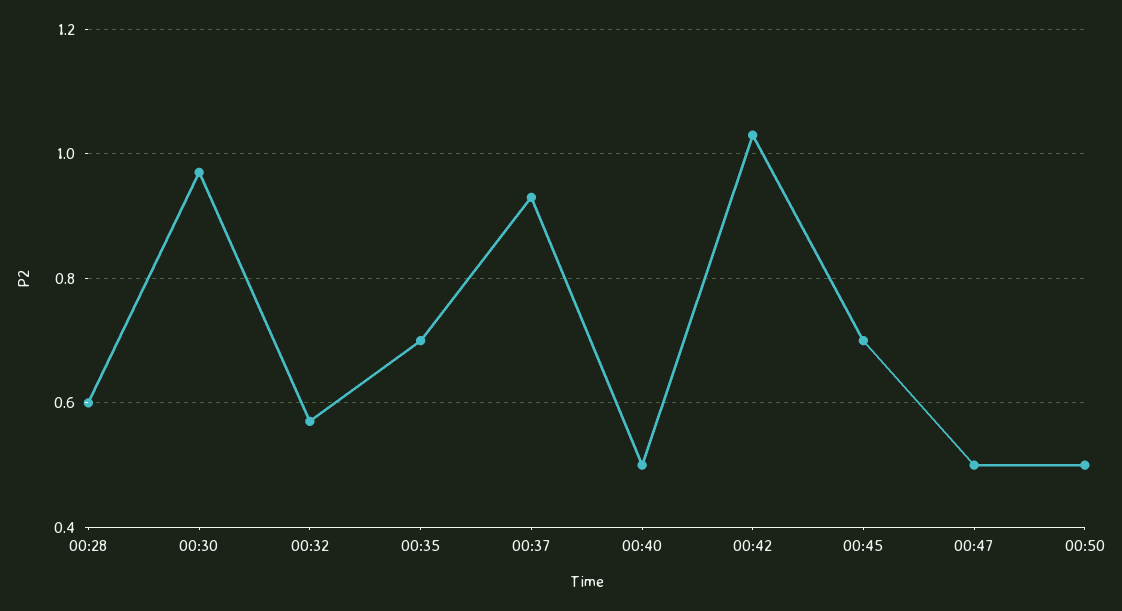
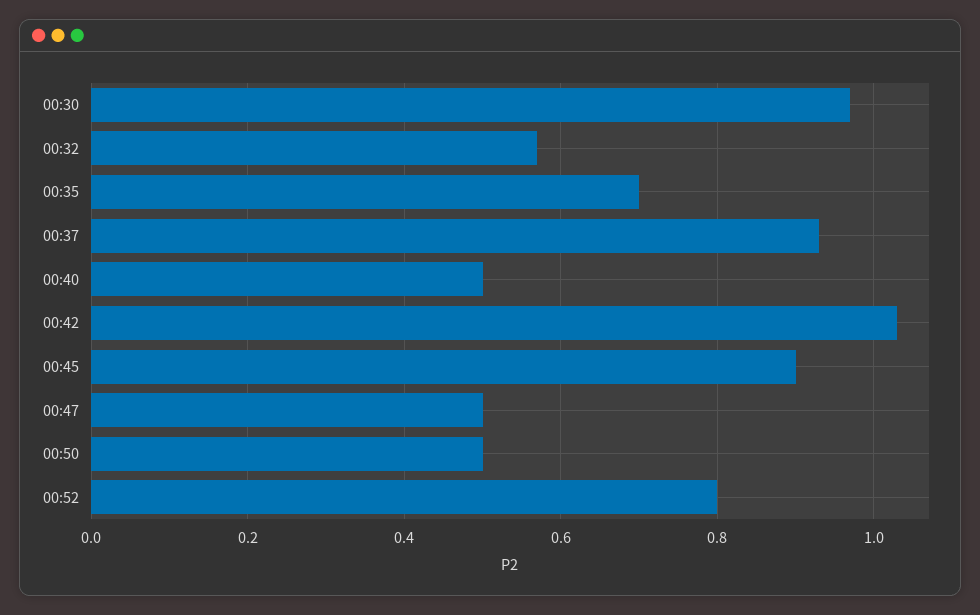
00:28: 0.6 -> none
00:45: 0.7 -> 0.9
00:52: none -> 0.8

